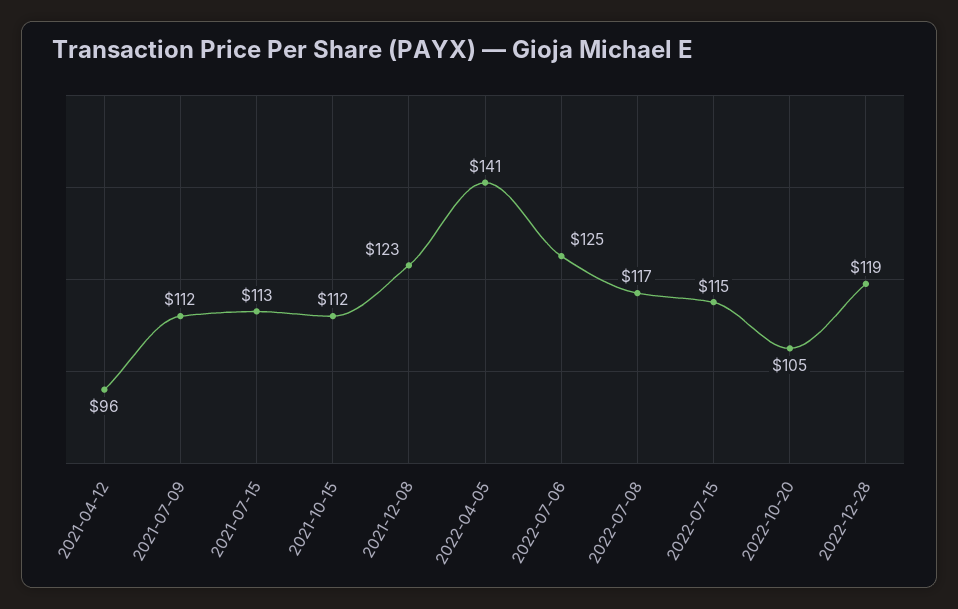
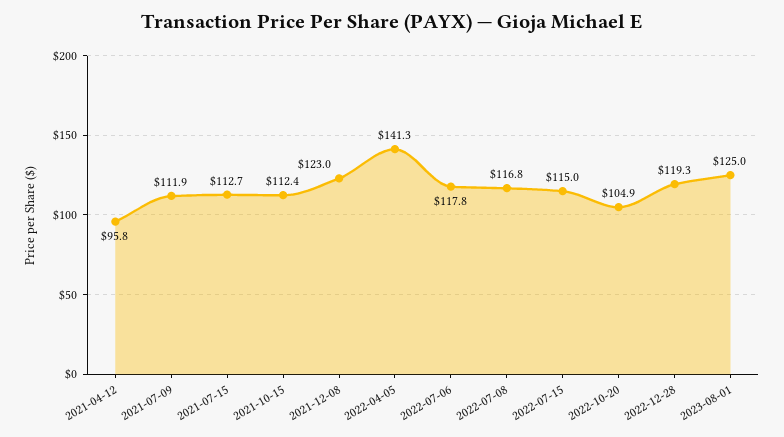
2022-07-06: 125 -> 117.8
2023-08-01: none -> 125

